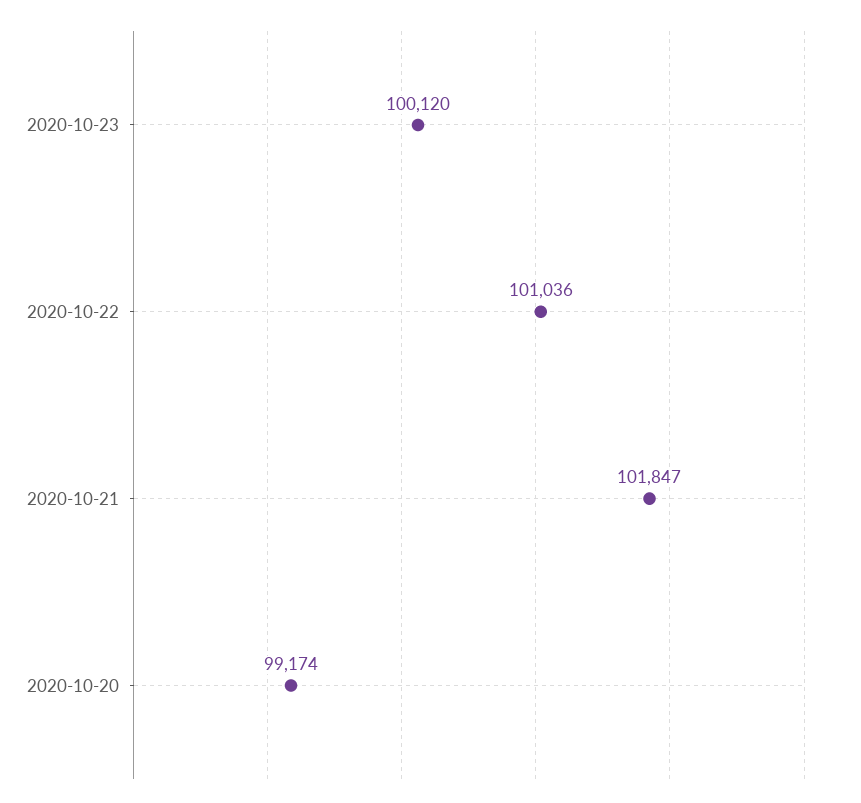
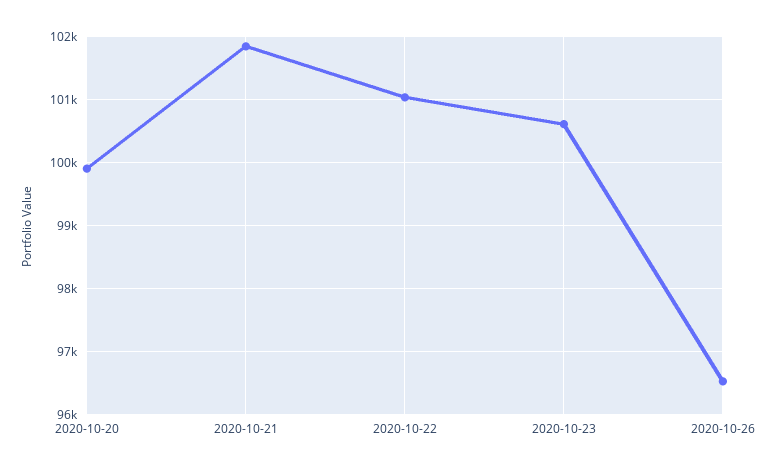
2020-10-23: 100120 -> 100600
2020-10-20: 99174 -> 99900
2020-10-26: none -> 96500

